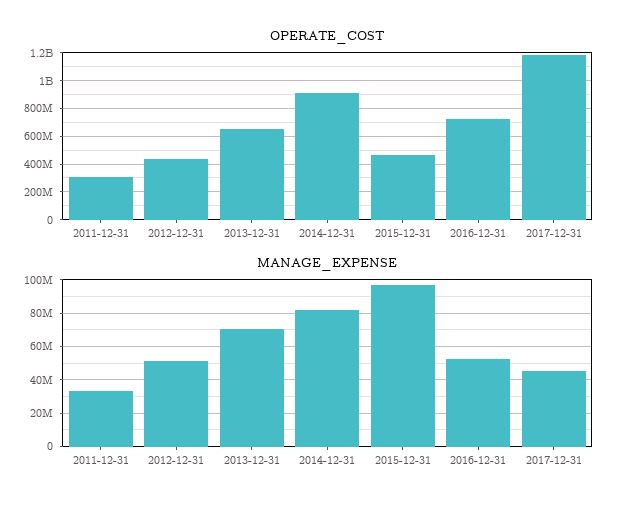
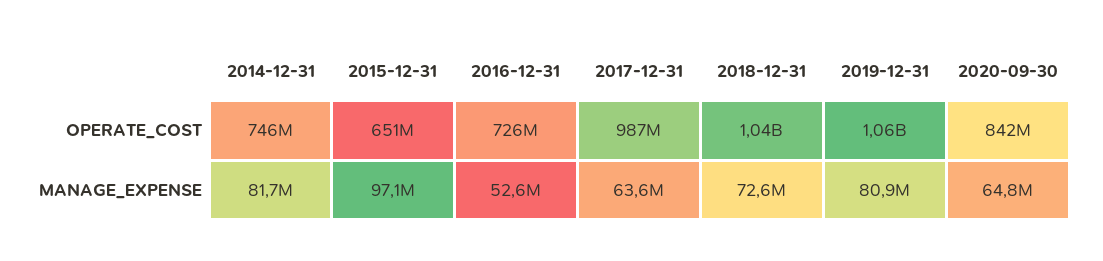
OPERATE_COST, 2011-12-31: 300000000 -> none
OPERATE_COST, 2012-12-31: 450000000 -> none
OPERATE_COST, 2013-12-31: 650000000 -> none
OPERATE_COST, 2014-12-31: 900000000 -> 746000000
OPERATE_COST, 2015-12-31: 450000000 -> 651000000
OPERATE_COST, 2017-12-31: 1200000000 -> 987000000
MANAGE_EXPENSE, 2011-12-31: 35000000 -> none
MANAGE_EXPENSE, 2012-12-31: 50000000 -> none
MANAGE_EXPENSE, 2013-12-31: 70000000 -> none
MANAGE_EXPENSE, 2017-12-31: 45000000 -> 63600000
OPERATE_COST, 2018-12-31: none -> 1040000000
OPERATE_COST, 2019-12-31: none -> 1060000000
OPERATE_COST, 2020-09-30: none -> 842000000
MANAGE_EXPENSE, 2018-12-31: none -> 72600000
MANAGE_EXPENSE, 2019-12-31: none -> 80900000
MANAGE_EXPENSE, 2020-09-30: none -> 64800000

